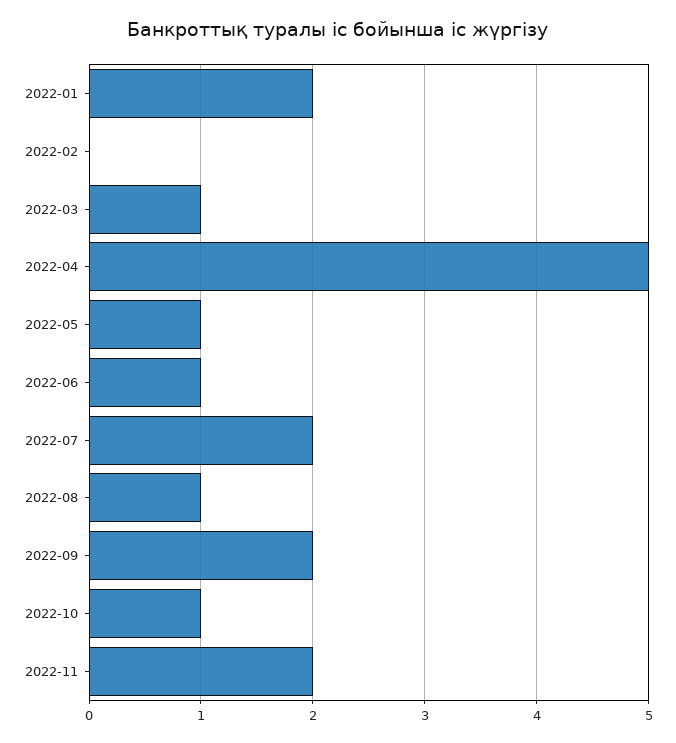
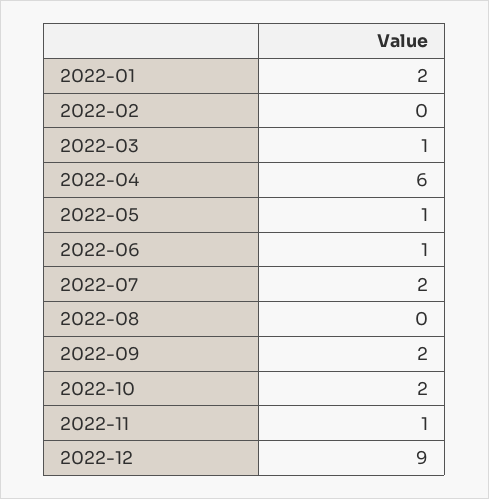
2022-04: 5 -> 6
2022-08: 1 -> 0
2022-10: 1 -> 2
2022-11: 2 -> 1
2022-12: none -> 9

